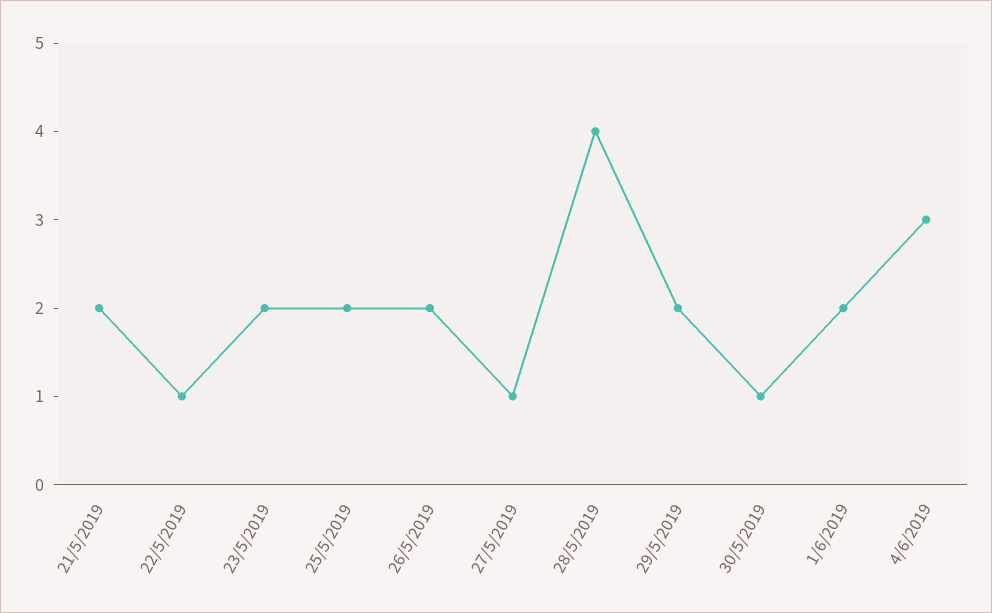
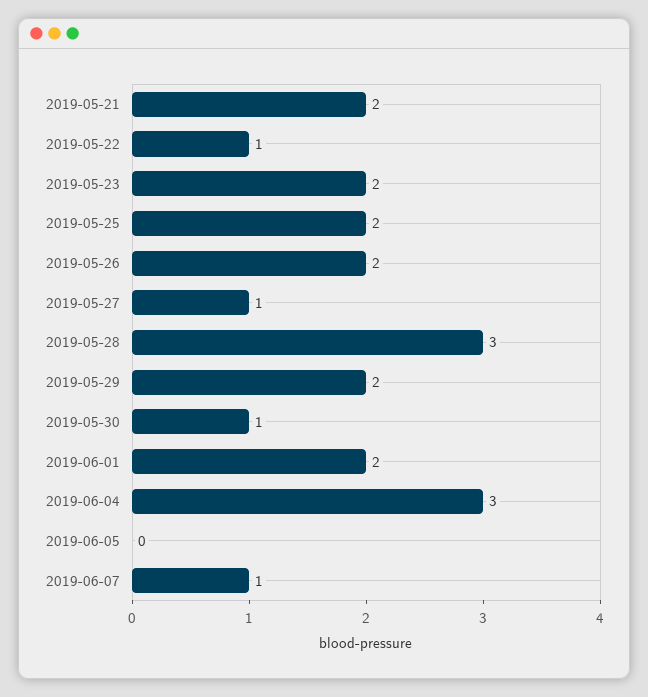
28/5/2019: 4 -> 3
2019-06-05: none -> 0
2019-06-07: none -> 1

